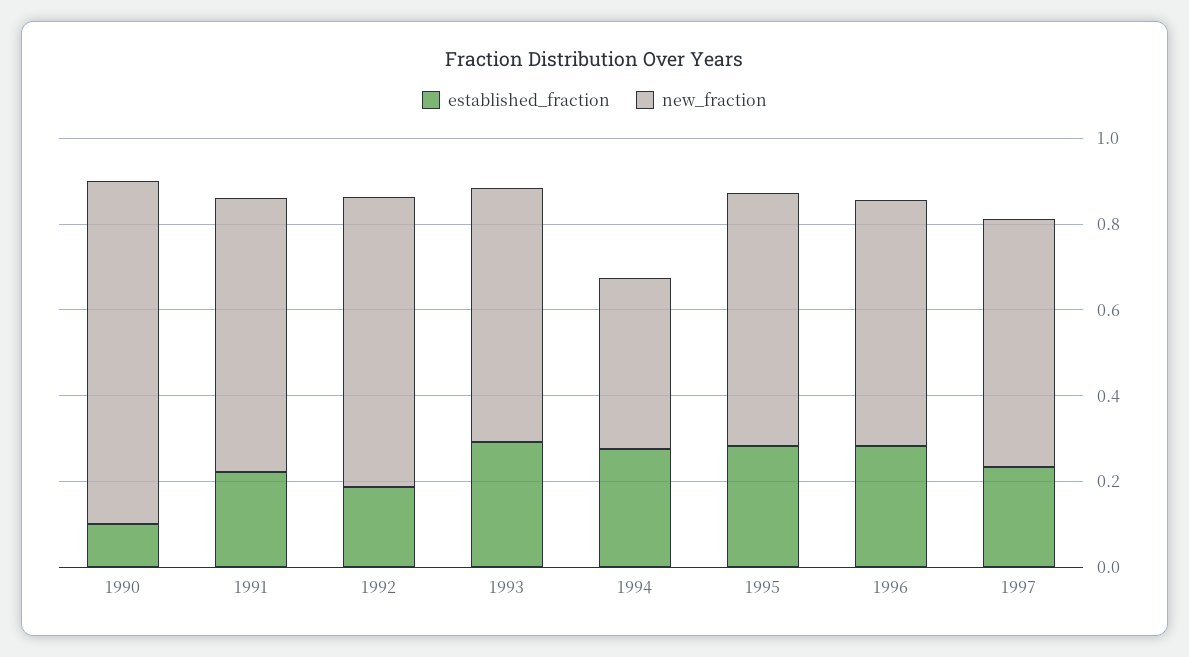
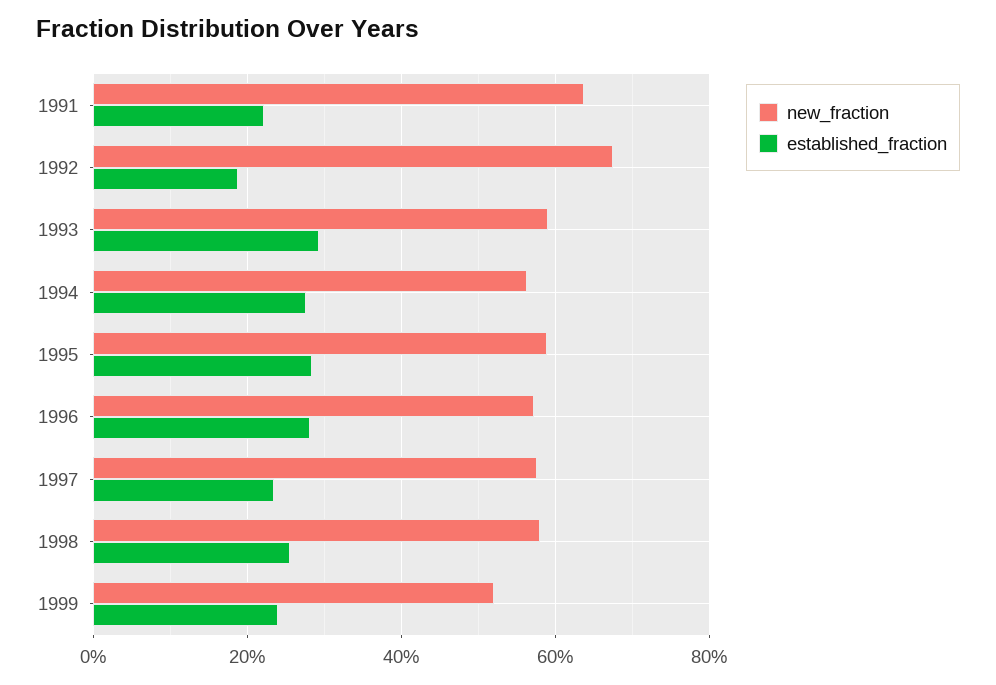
established_fraction, 1990: 0.1 -> none
new_fraction, 1990: 0.8 -> none
new_fraction, 1994: 0.4 -> 0.56
new_fraction, 1998: none -> 0.58
established_fraction, 1998: none -> 0.26
new_fraction, 1999: none -> 0.52
established_fraction, 1999: none -> 0.24

